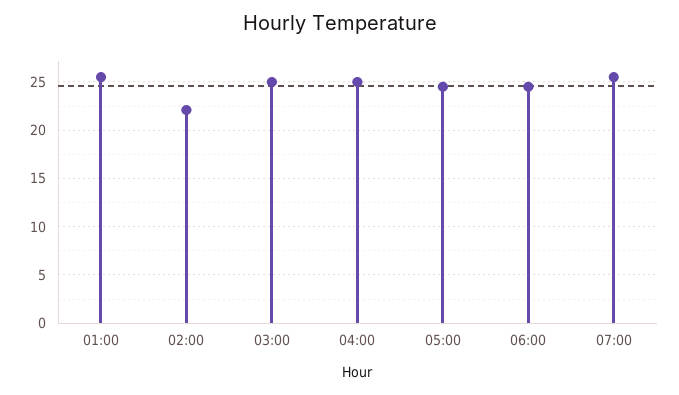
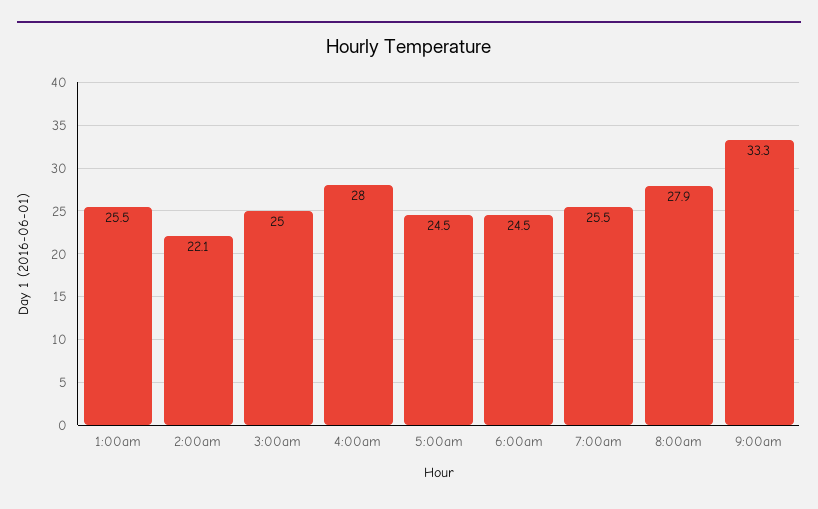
04:00: 25 -> 28
8:00am: none -> 27.9
9:00am: none -> 33.3

